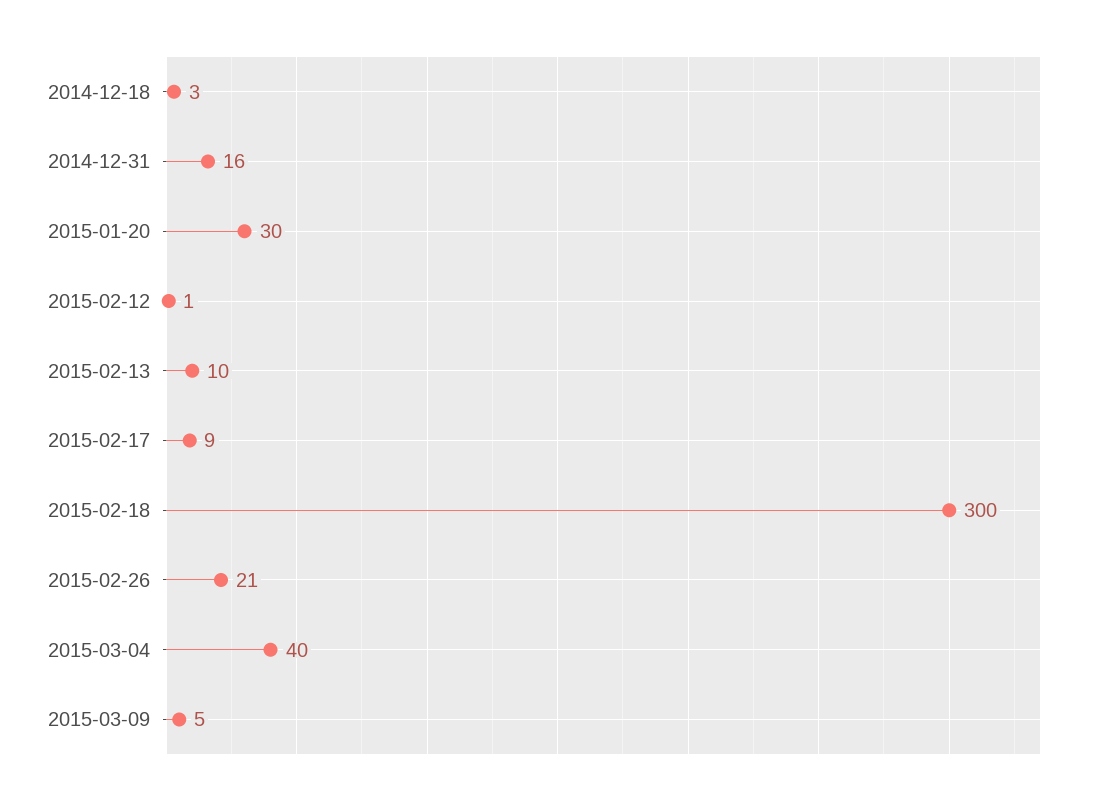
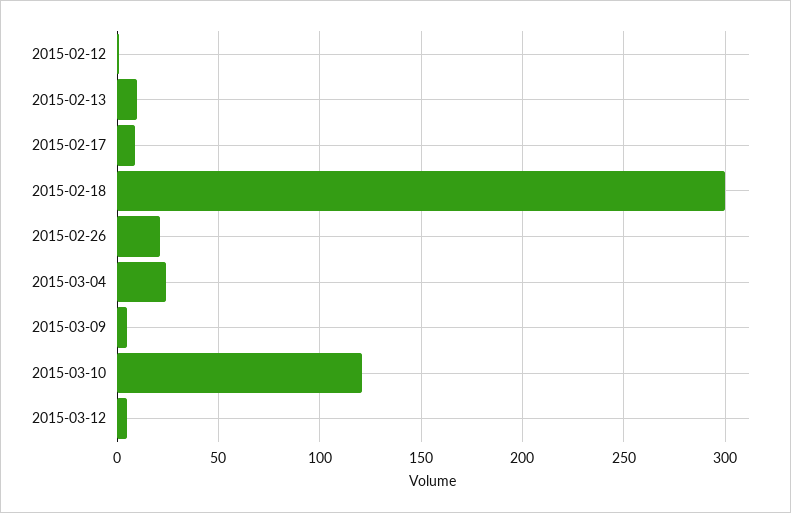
2014-12-18: 3 -> none
2014-12-31: 16 -> none
2015-01-20: 30 -> none
2015-03-04: 40 -> 25
2015-03-10: none -> 120
2015-03-12: none -> 5

